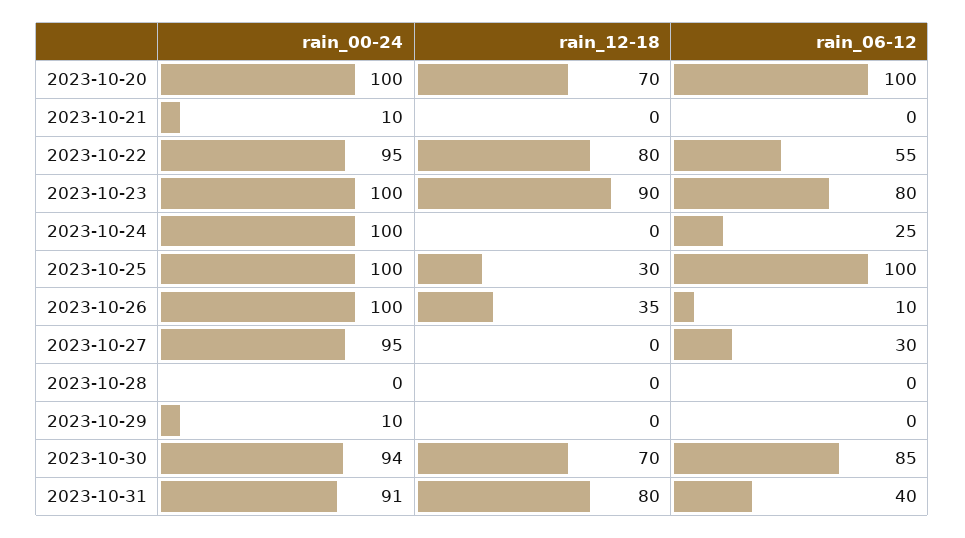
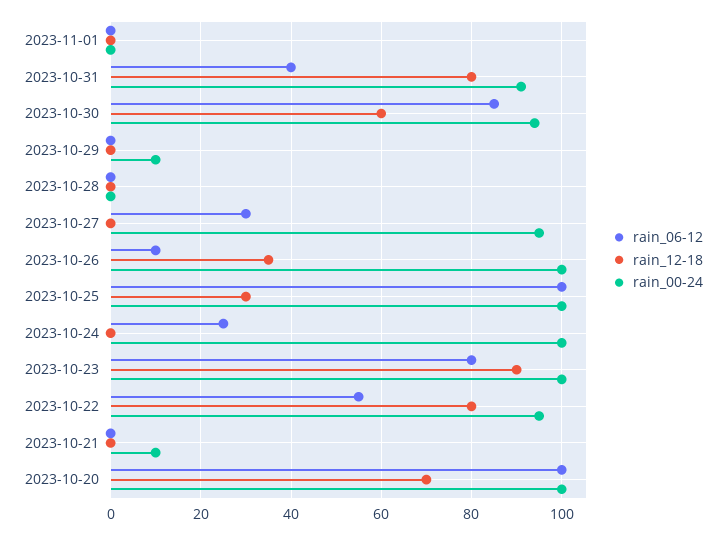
rain_12-18, 2023-10-30: 70 -> 60
rain_06-12, 2023-11-01: none -> 0
rain_12-18, 2023-11-01: none -> 0
rain_00-24, 2023-11-01: none -> 0

